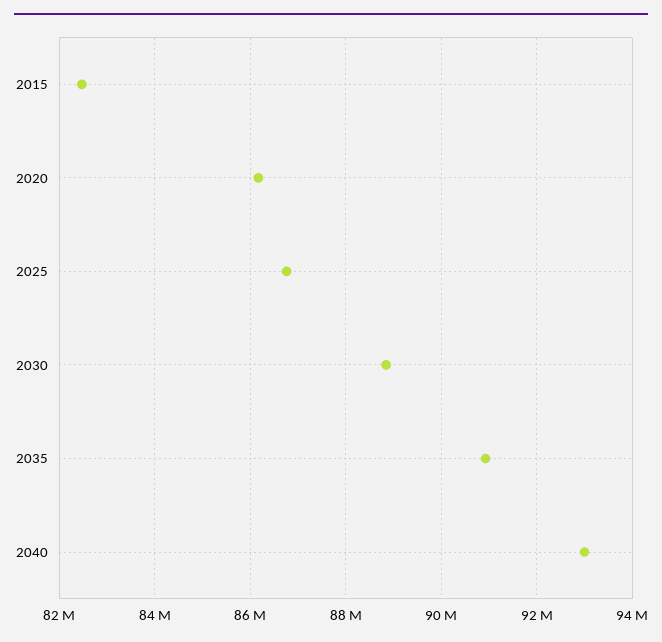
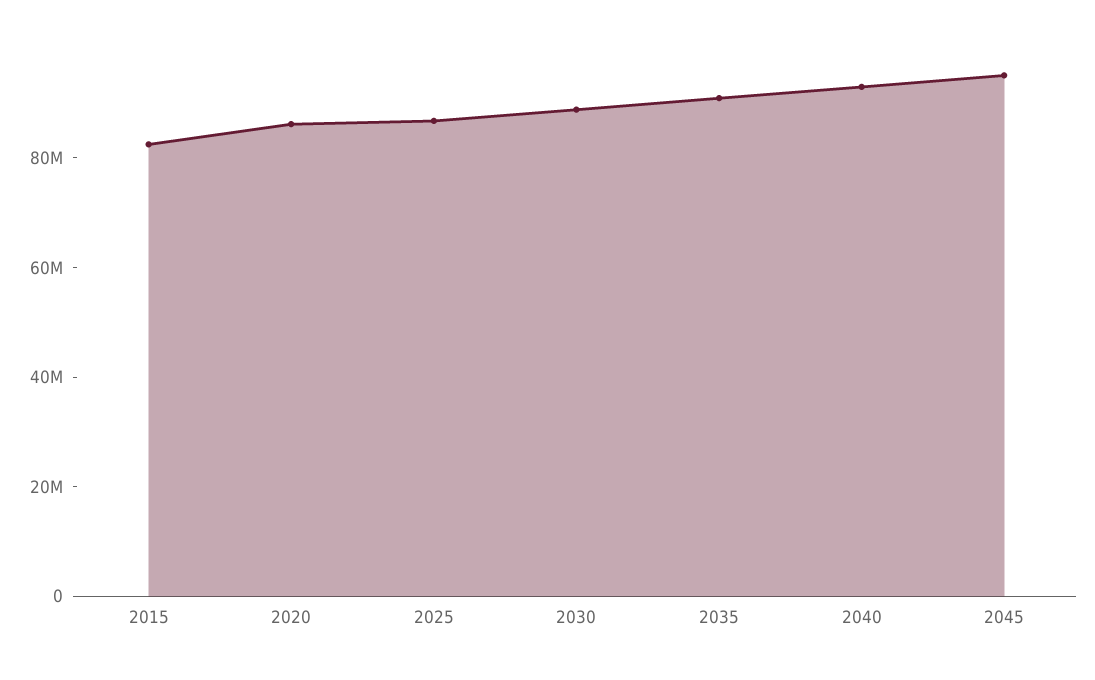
2045: none -> 95000000

